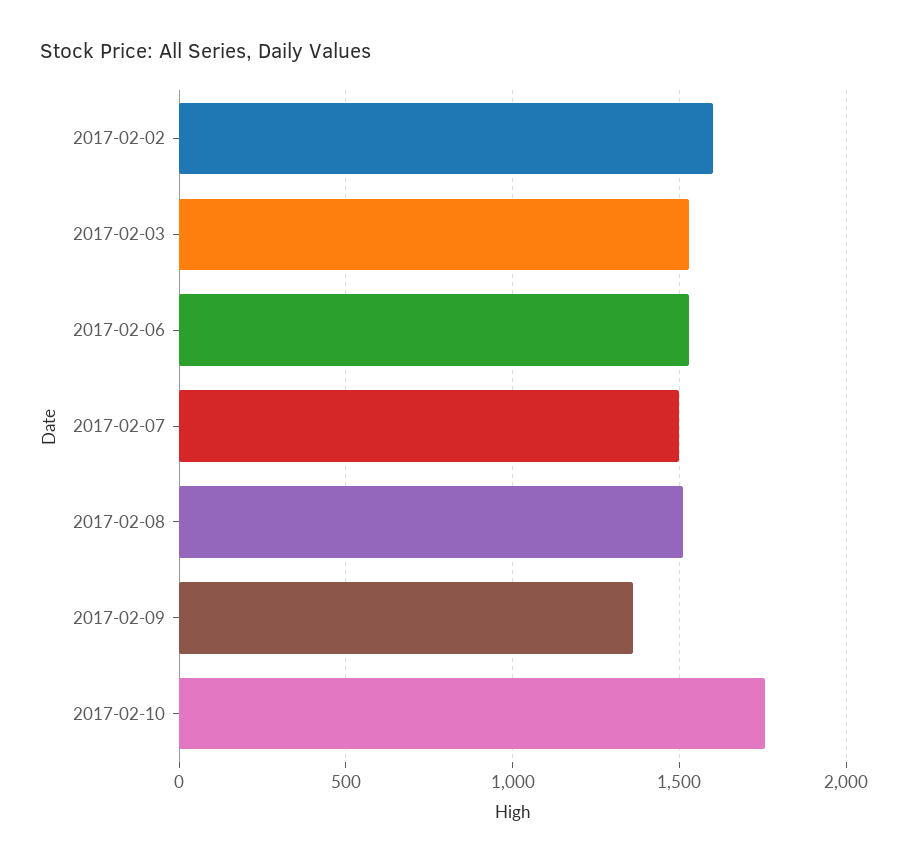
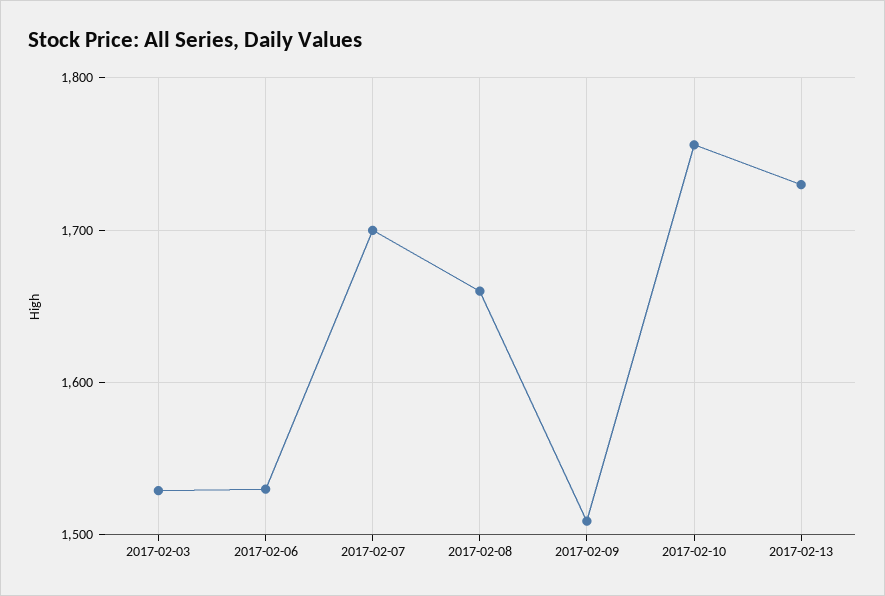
2017-02-02: 1600 -> none
2017-02-07: 1500 -> 1700
2017-02-08: 1500 -> 1660
2017-02-09: 1350 -> 1510
2017-02-13: none -> 1730

